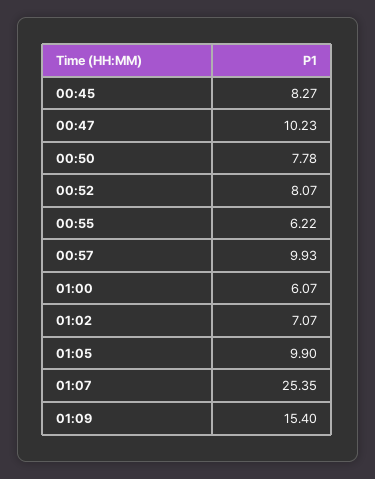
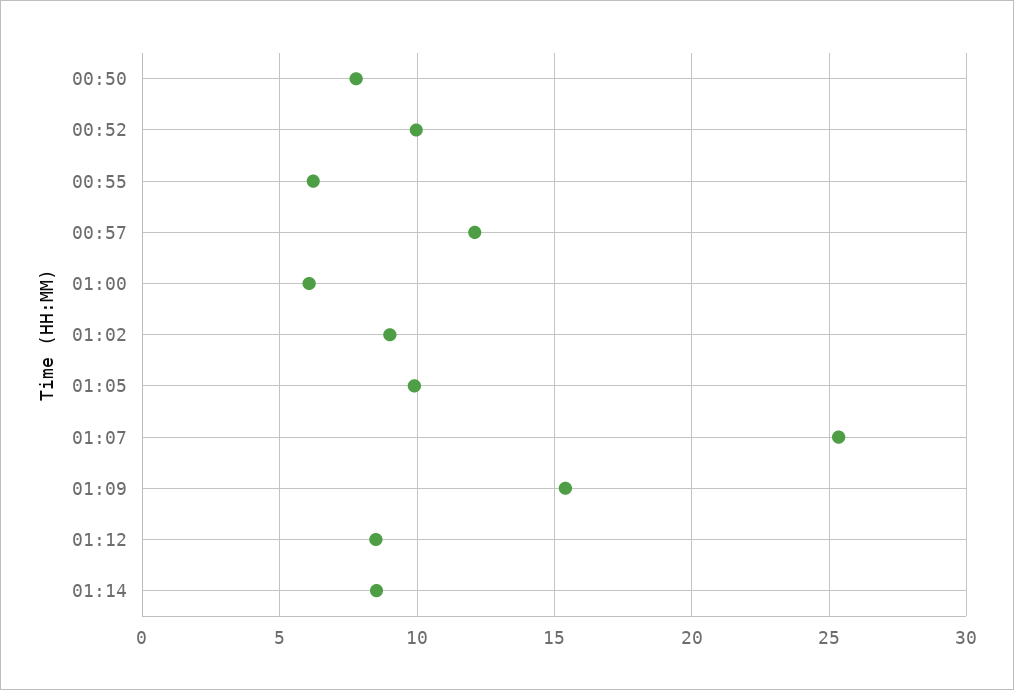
00:45: 8.27 -> none
00:47: 10.23 -> none
00:52: 8.07 -> 10
00:57: 9.93 -> 12
01:02: 7.07 -> 9
01:12: none -> 8.5
01:14: none -> 8.5

